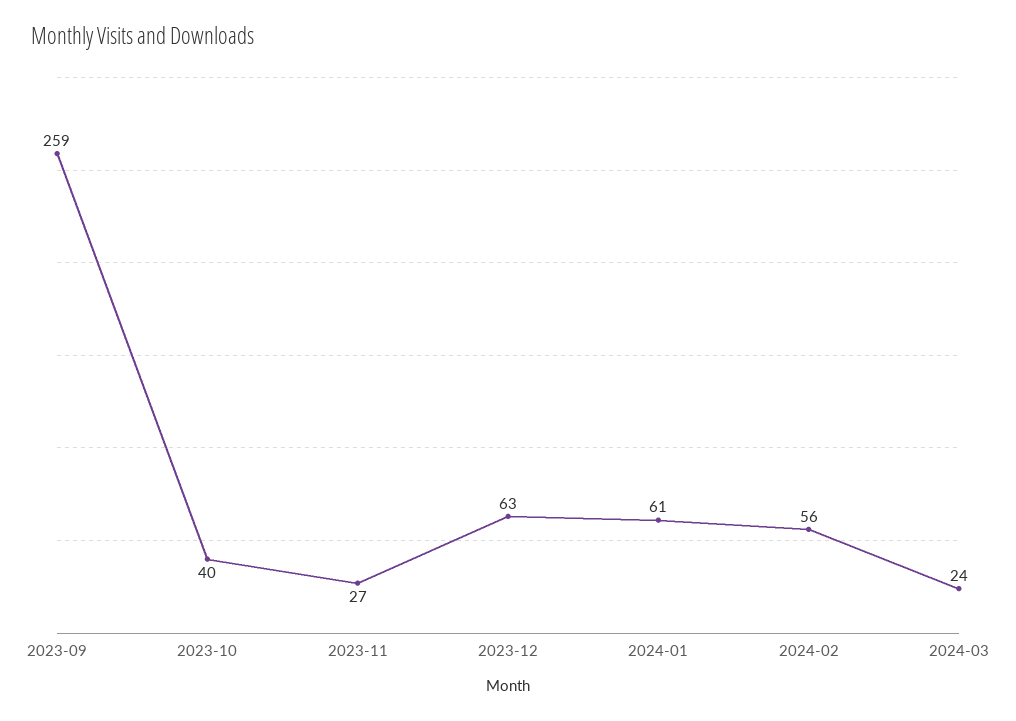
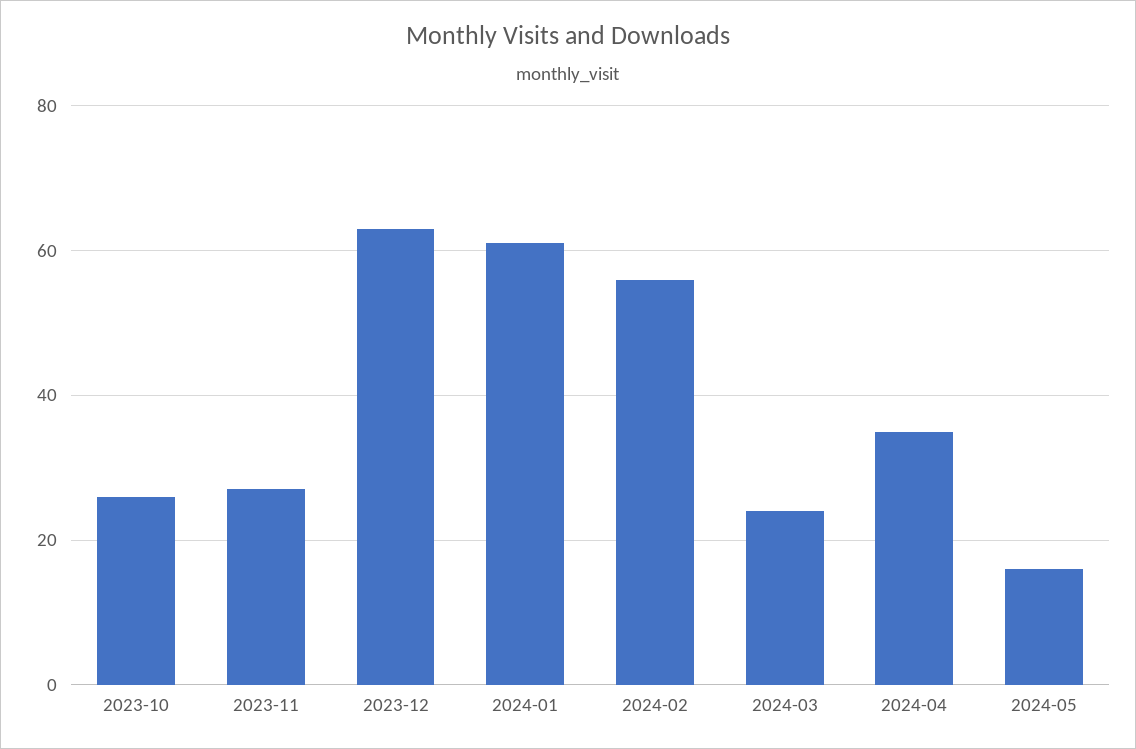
2023-09: 259 -> none
2023-10: 40 -> 25
2024-04: none -> 35
2024-05: none -> 15

